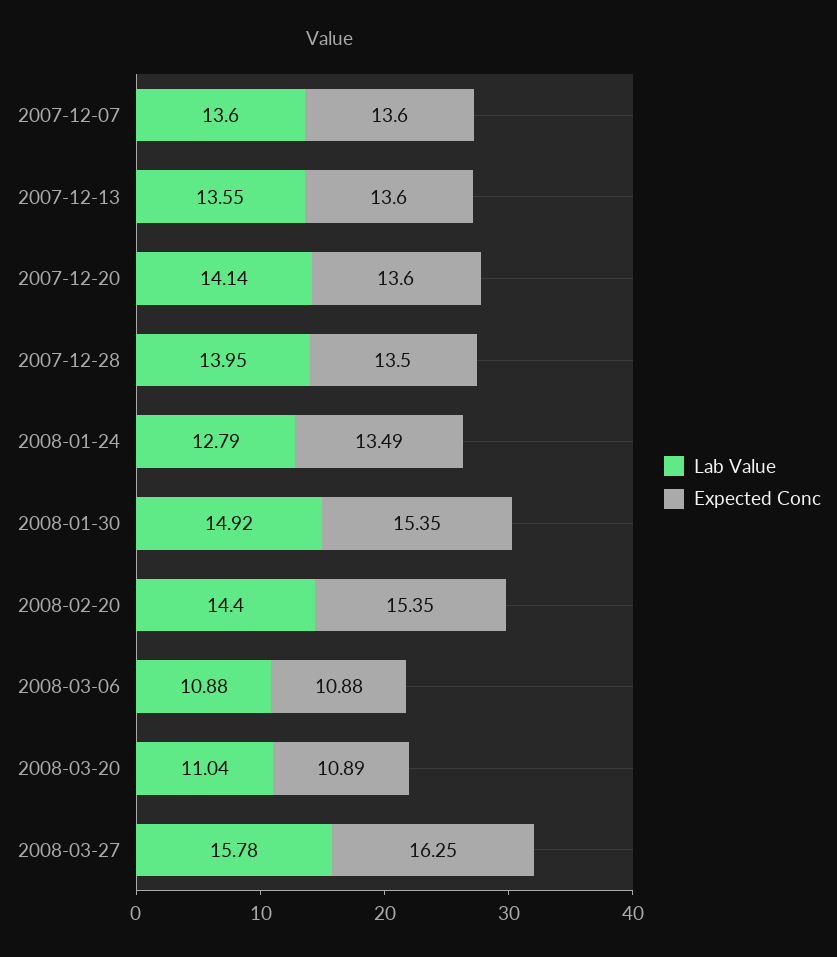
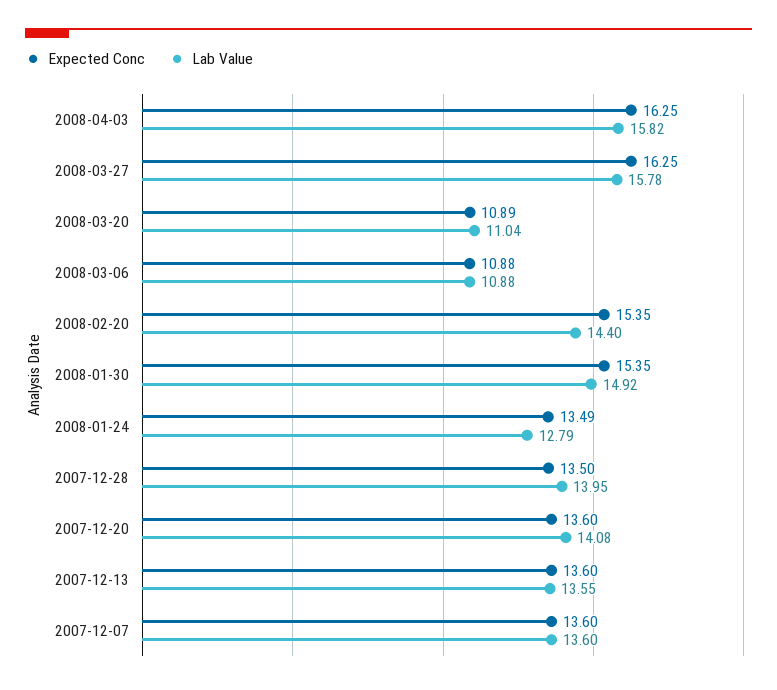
Lab Value, 2007-12-20: 14.14 -> 14.08
Expected Conc, 2008-04-03: none -> 16.25
Lab Value, 2008-04-03: none -> 15.82

